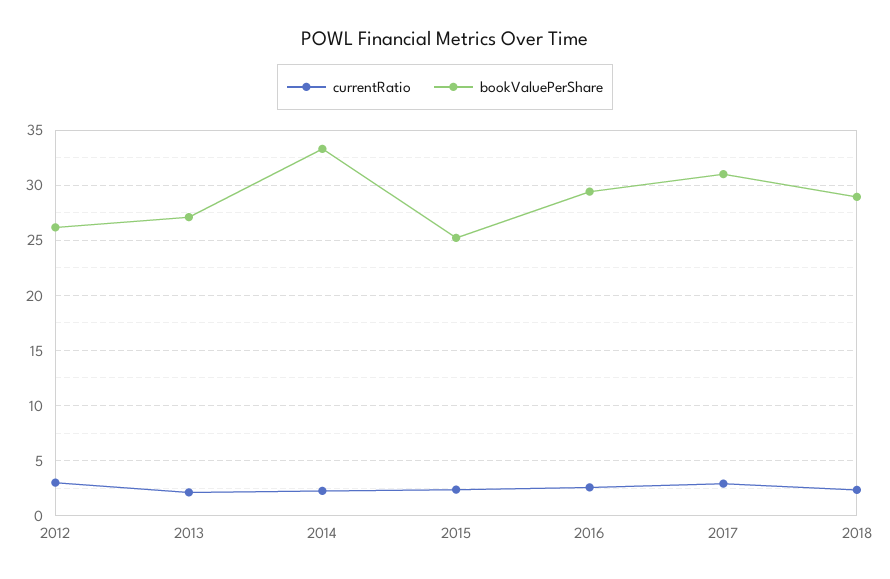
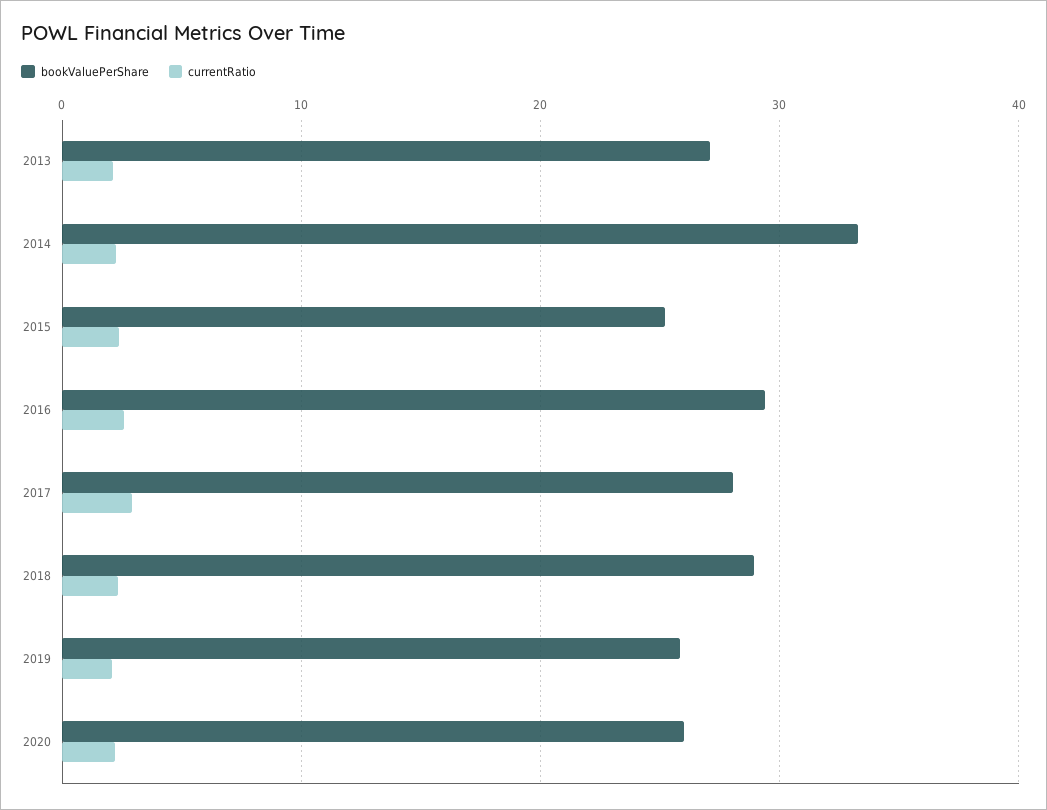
currentRatio, 2012: 3 -> none
bookValuePerShare, 2012: 26 -> none
bookValuePerShare, 2017: 31 -> 28
bookValuePerShare, 2019: none -> 26
currentRatio, 2019: none -> 2
bookValuePerShare, 2020: none -> 26
currentRatio, 2020: none -> 2

